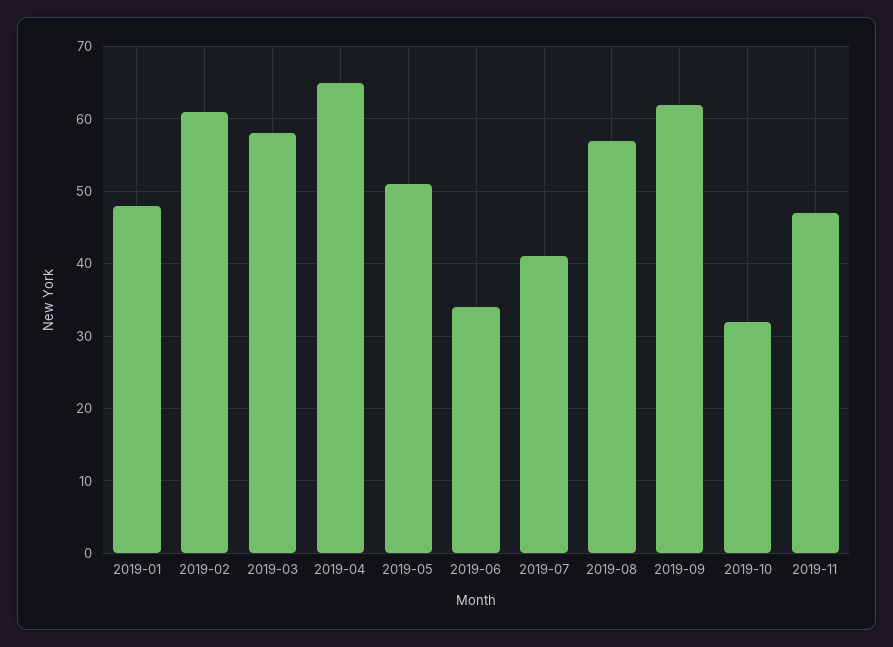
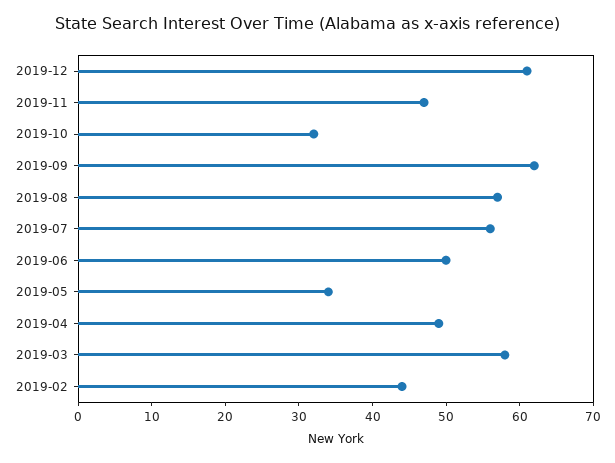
2019-01: 48 -> none
2019-02: 61 -> 45
2019-04: 65 -> 50
2019-05: 51 -> 35
2019-06: 34 -> 50
2019-07: 41 -> 55
2019-12: none -> 60

